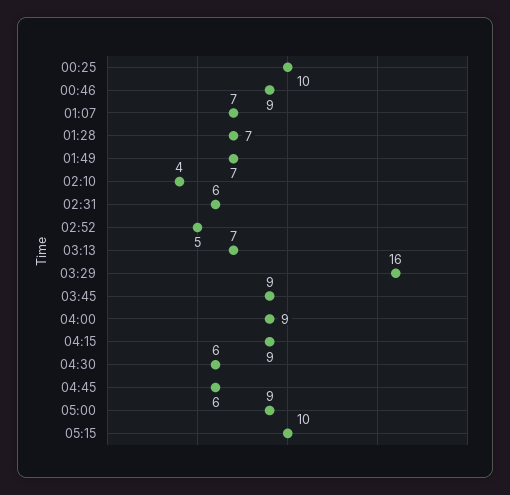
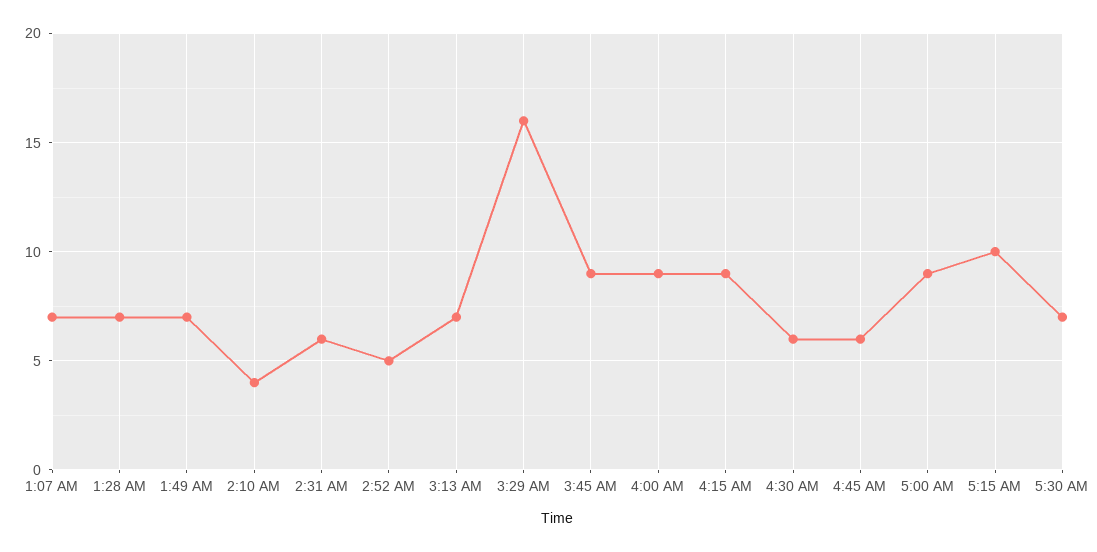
00:25: 10 -> none
00:46: 9 -> none
5:30 AM: none -> 7

